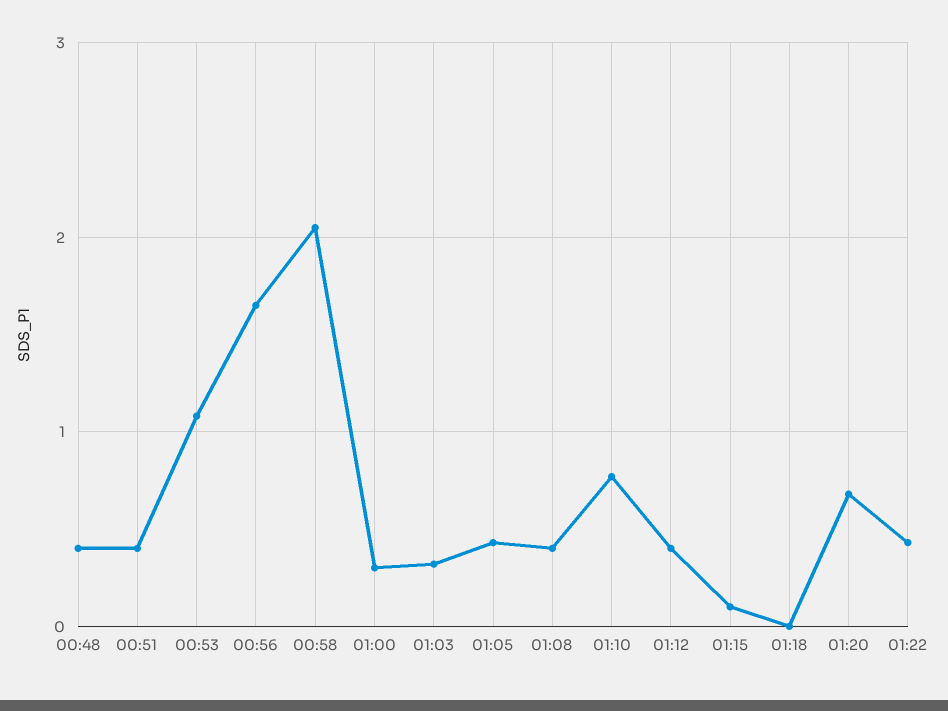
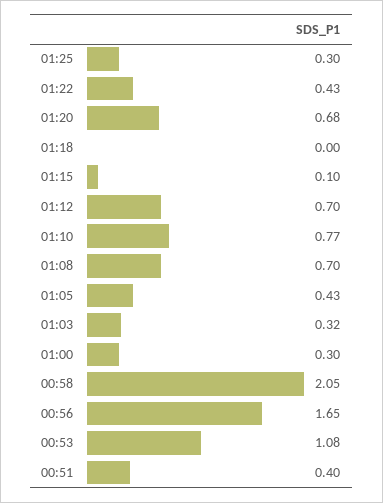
00:48: 0.4 -> none
01:08: 0.4 -> 0.7
01:12: 0.4 -> 0.7
01:25: none -> 0.3

